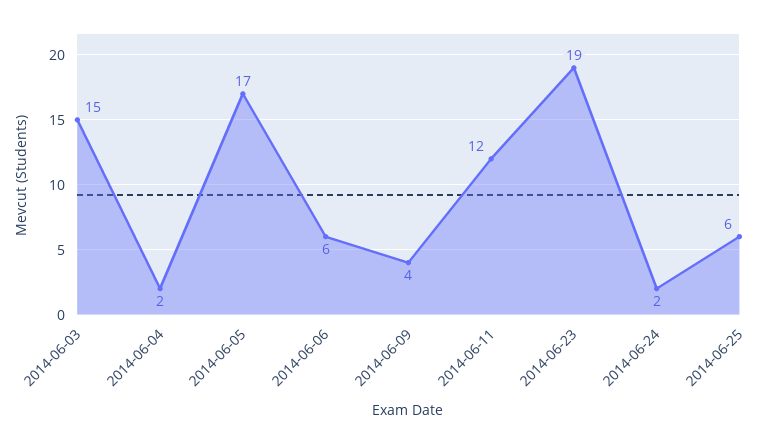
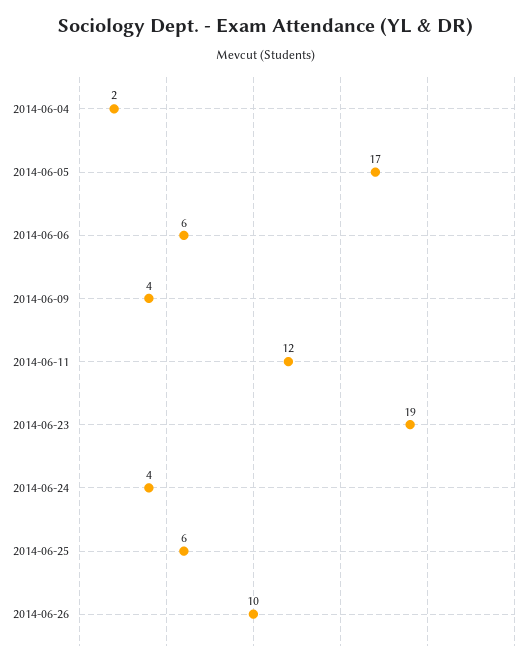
2014-06-03: 15 -> none
2014-06-24: 2 -> 4
2014-06-26: none -> 10

